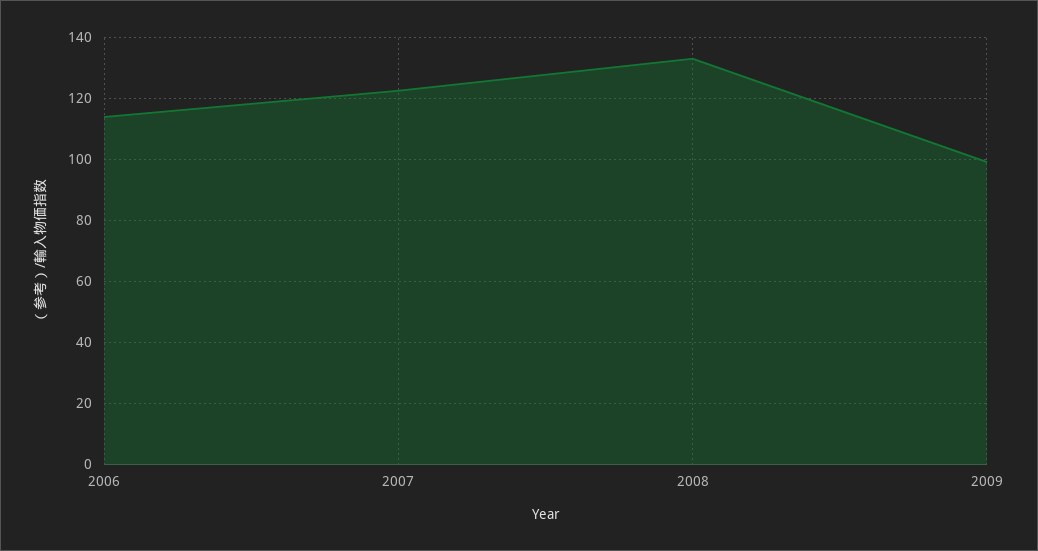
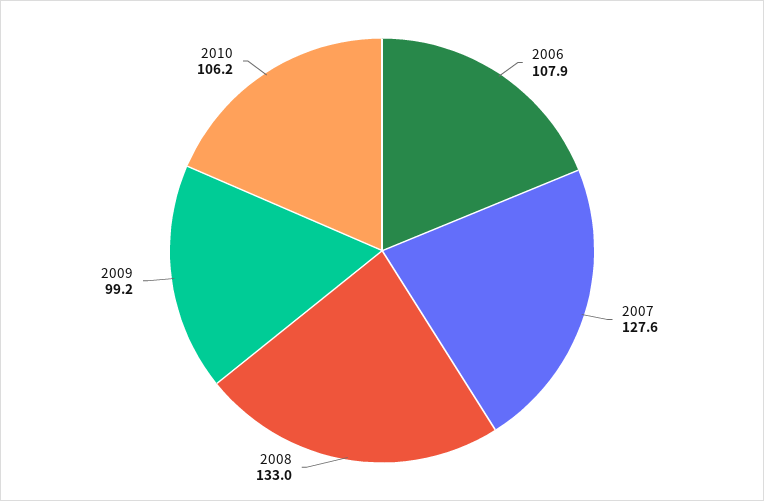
2006: 114 -> 107.9
2007: 122 -> 127.6
2010: none -> 106.2

